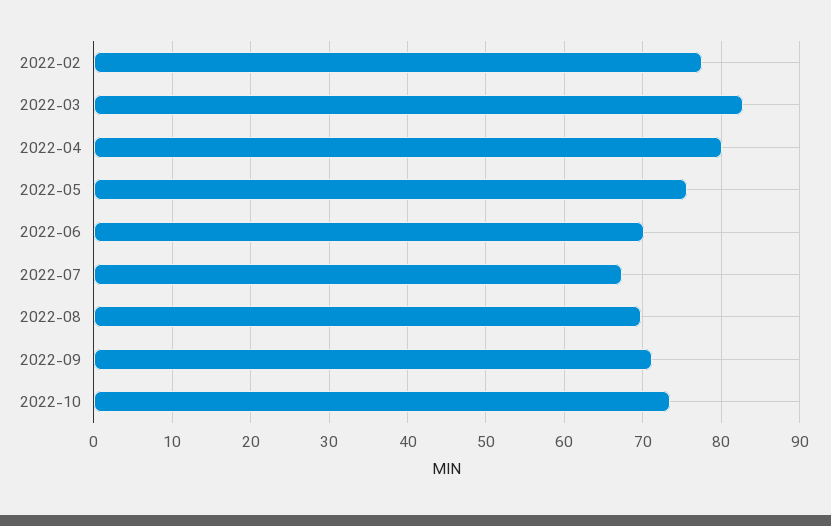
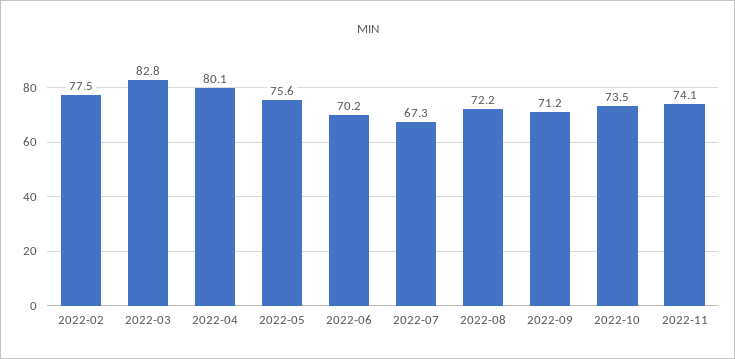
2022-08: 70 -> 72.2
2022-11: none -> 74.1

